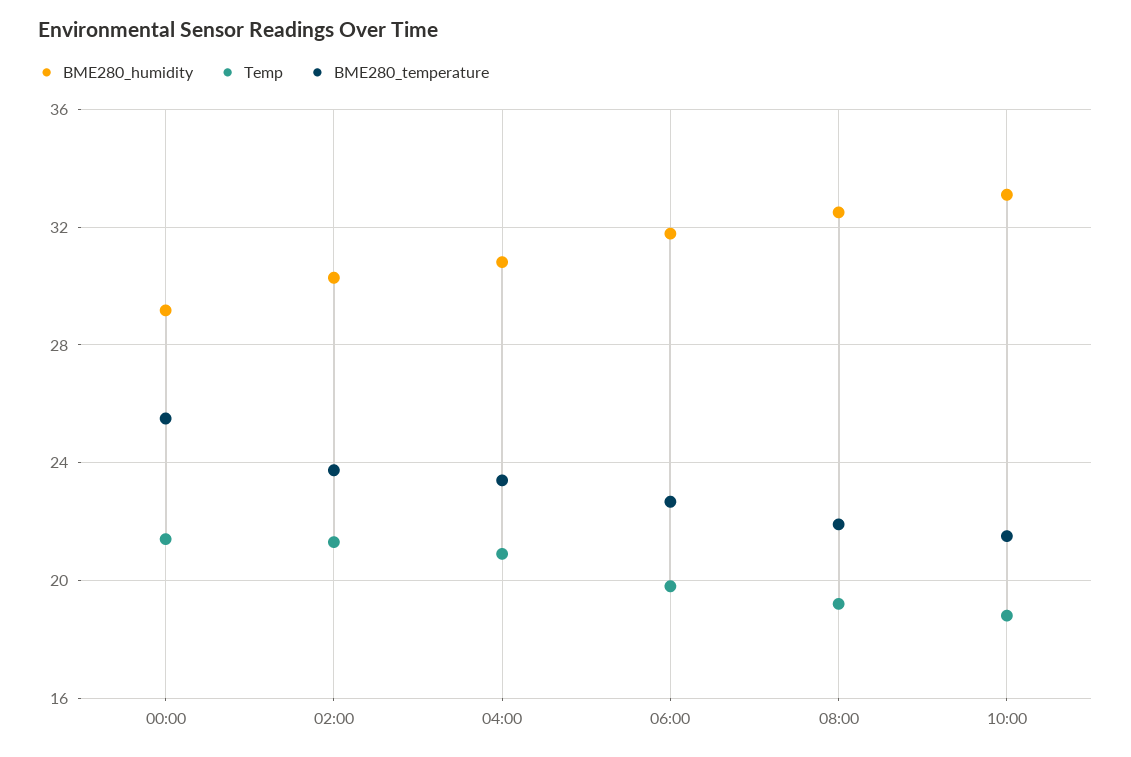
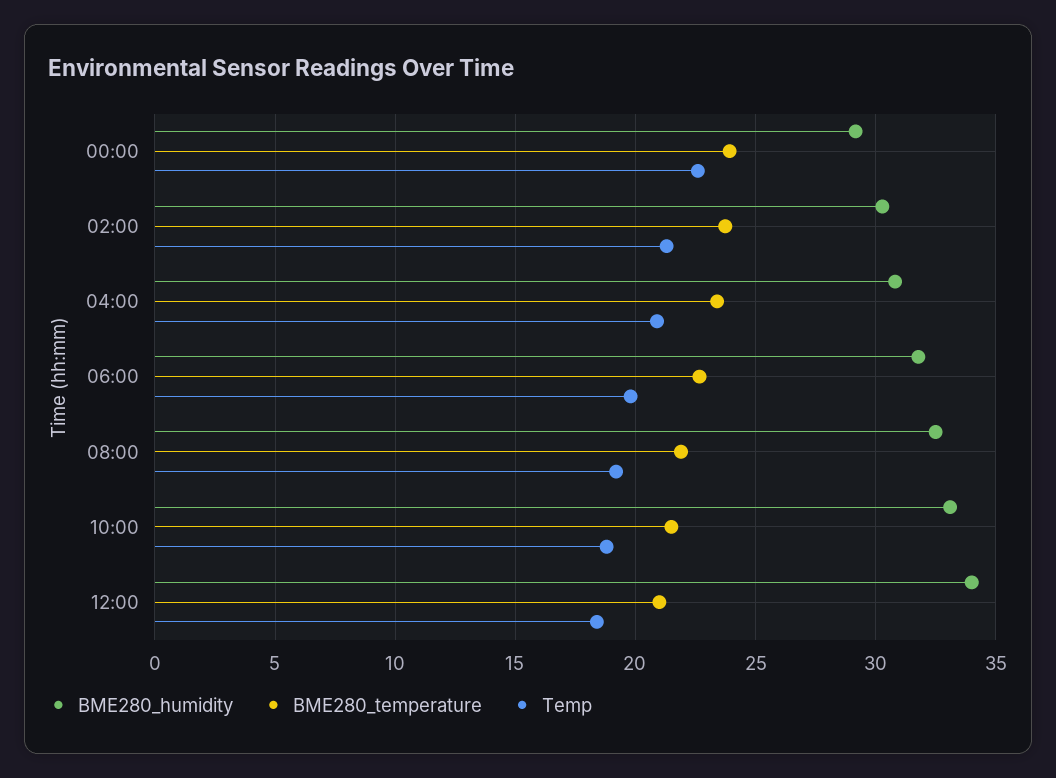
Temp, 00:00: 21.5 -> 22.5
BME280_temperature, 00:00: 25.5 -> 24
BME280_humidity, 12:00: none -> 34
BME280_temperature, 12:00: none -> 21
Temp, 12:00: none -> 18.5

